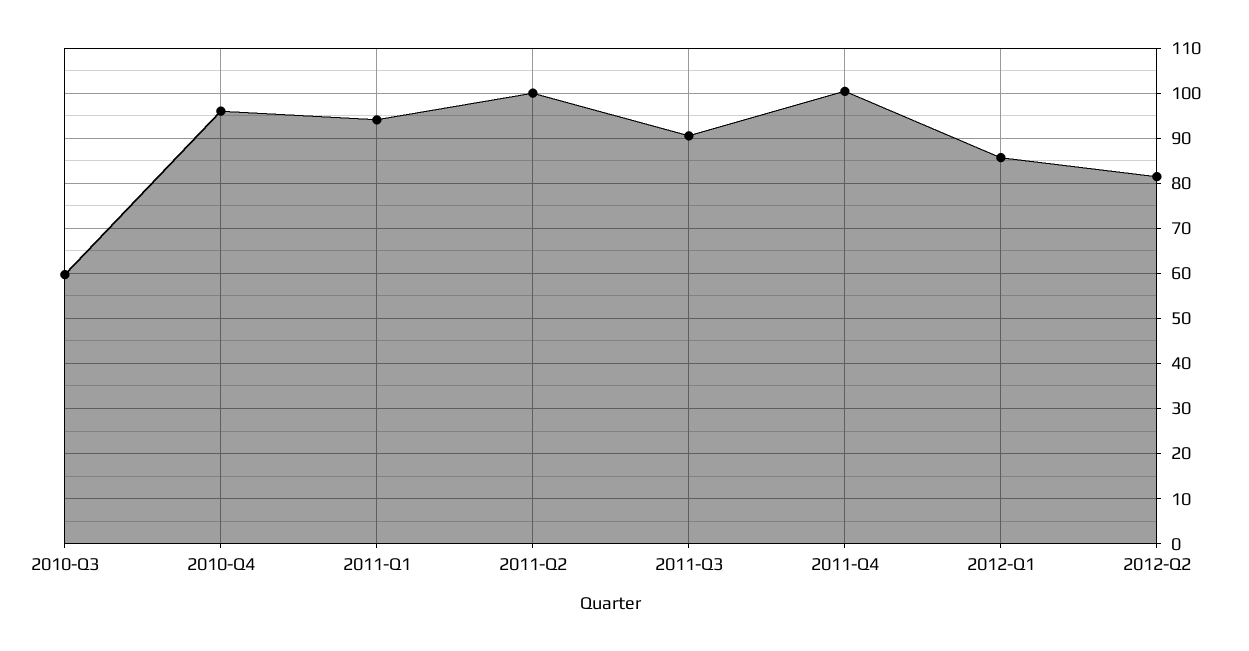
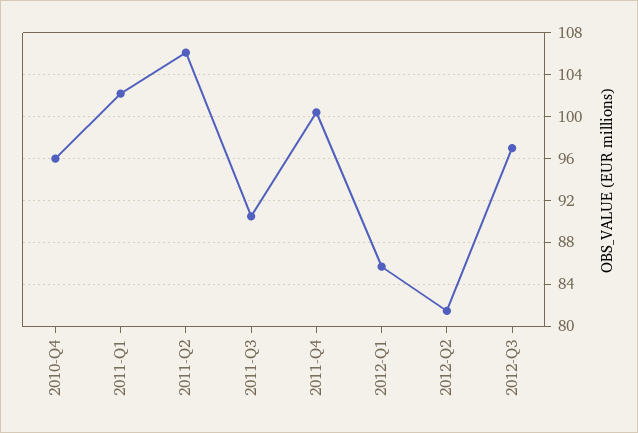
2010-Q3: 60 -> none
2011-Q1: 94 -> 102
2011-Q2: 100 -> 106
2012-Q3: none -> 97

